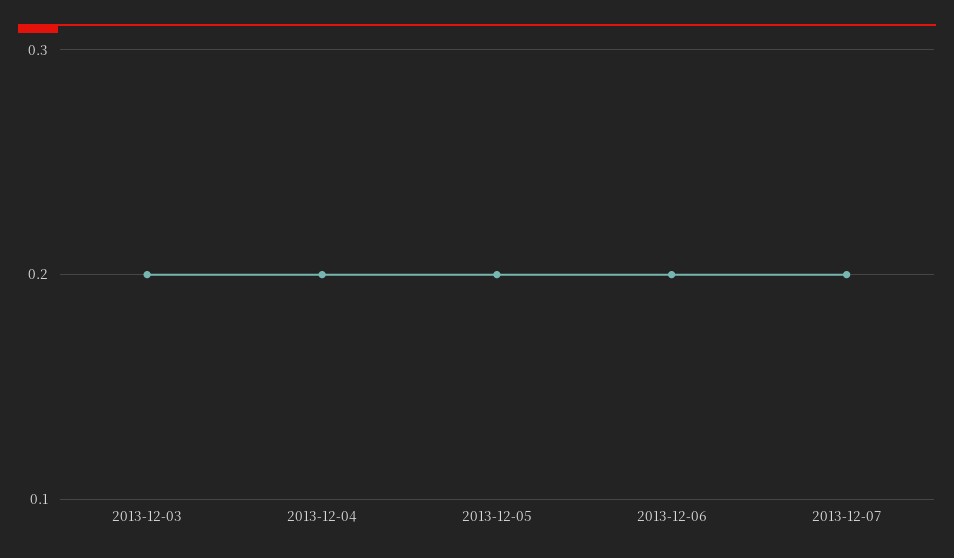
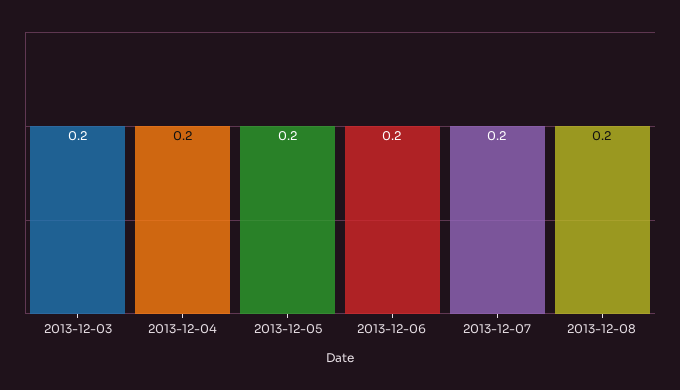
2013-12-08: none -> 0.2

